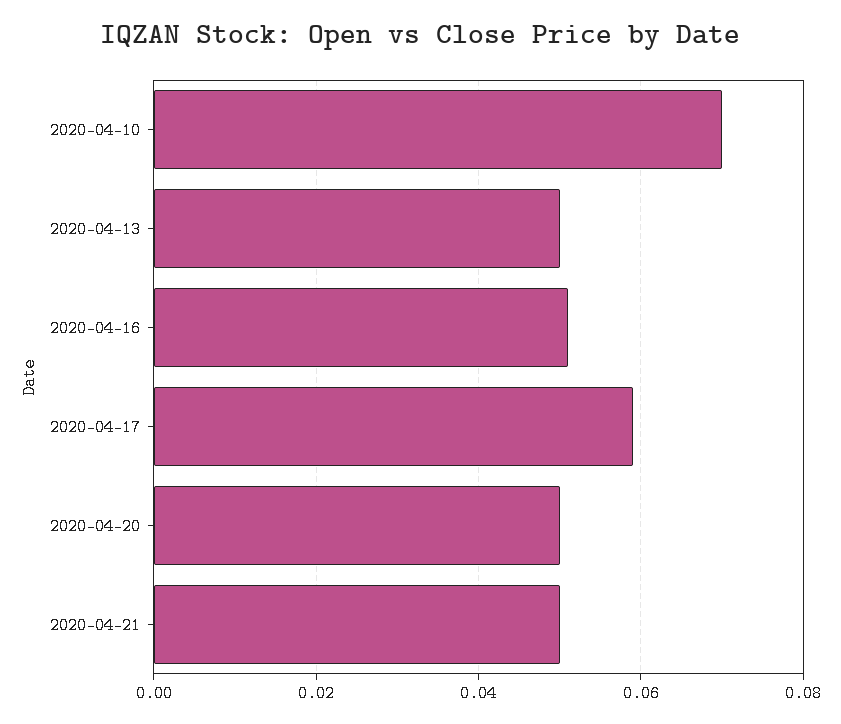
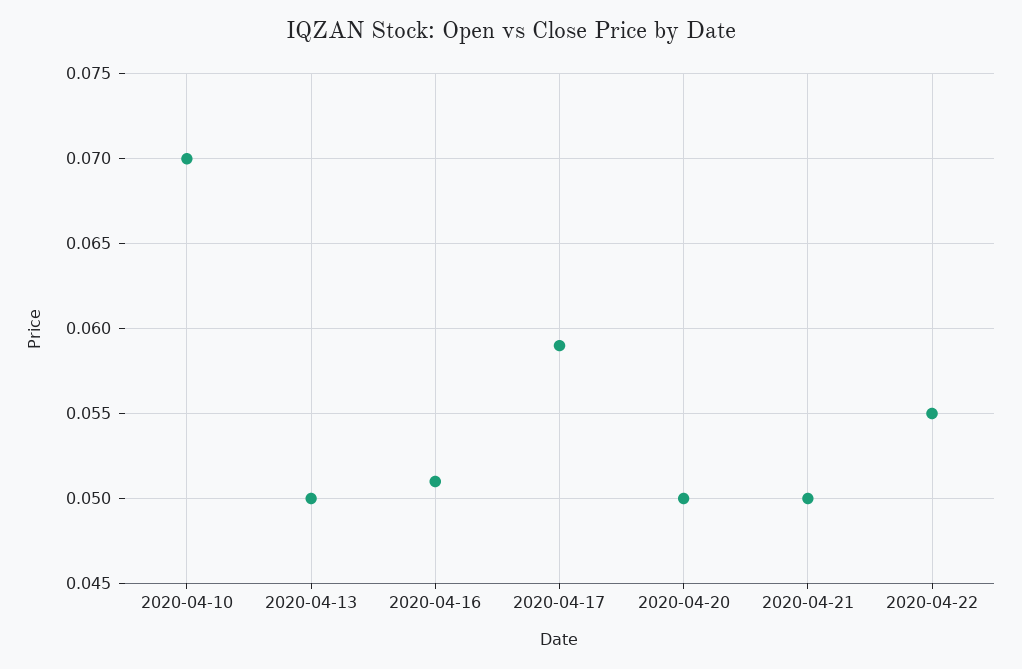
2020-04-22: none -> 0.055

